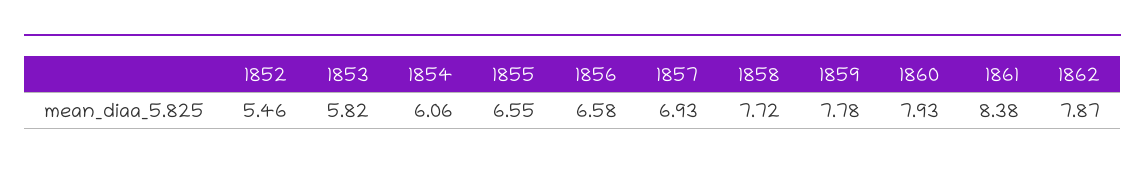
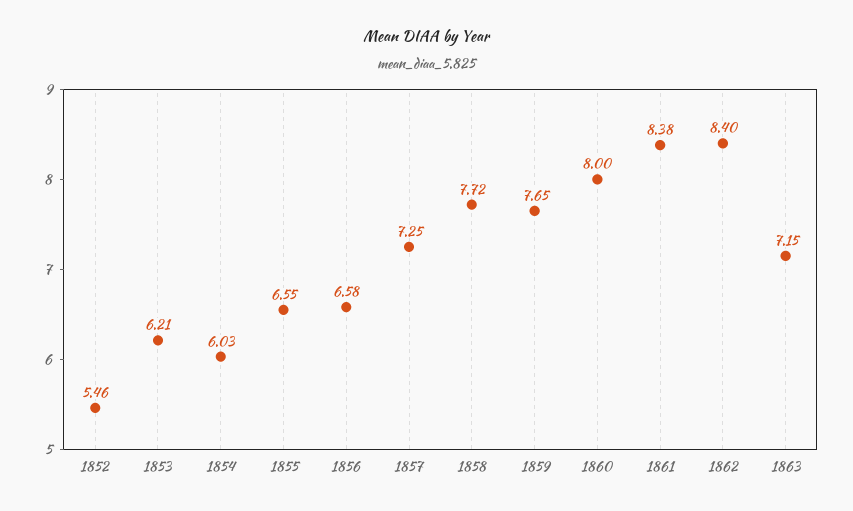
1853: 5.82 -> 6.21
1854: 6.06 -> 6.03
1857: 6.93 -> 7.25
1859: 7.78 -> 7.65
1860: 7.93 -> 8
1862: 7.87 -> 8.4
1863: none -> 7.15

